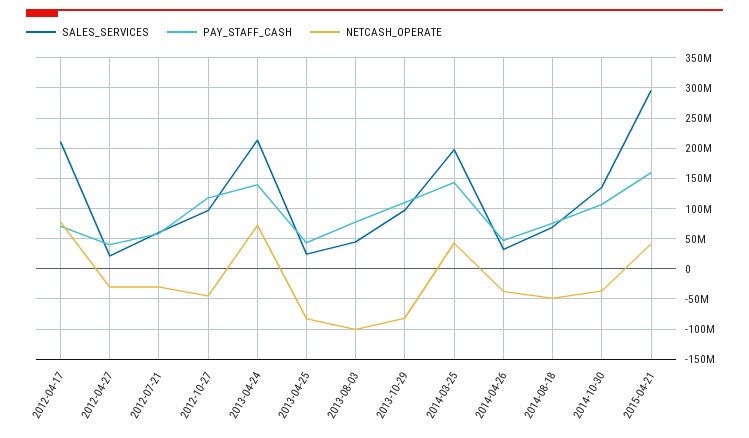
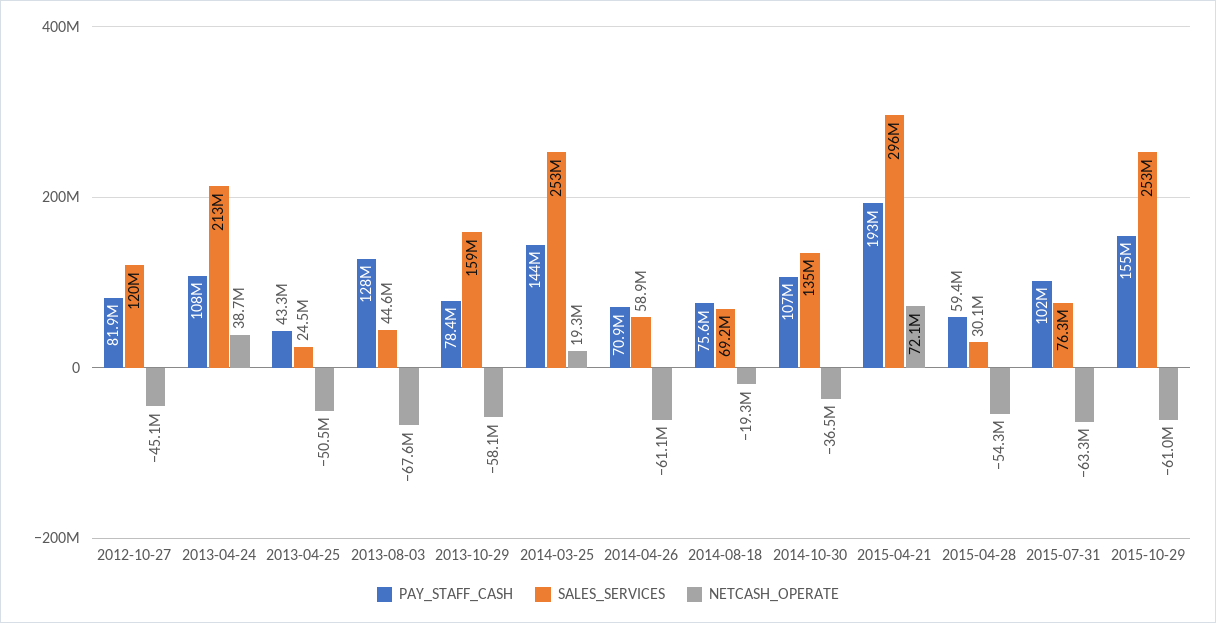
SALES_SERVICES, 2012-04-17: 210000000 -> none
PAY_STAFF_CASH, 2012-04-17: 70000000 -> none
NETCASH_OPERATE, 2012-04-17: 80000000 -> none
SALES_SERVICES, 2012-04-27: 20000000 -> none
PAY_STAFF_CASH, 2012-04-27: 40000000 -> none
NETCASH_OPERATE, 2012-04-27: -30000000 -> none
SALES_SERVICES, 2012-07-21: 60000000 -> none
PAY_STAFF_CASH, 2012-07-21: 60000000 -> none
NETCASH_OPERATE, 2012-07-21: -30000000 -> none
SALES_SERVICES, 2012-10-27: 100000000 -> 120000000
PAY_STAFF_CASH, 2012-10-27: 120000000 -> 81900000
PAY_STAFF_CASH, 2013-04-24: 140000000 -> 108000000
NETCASH_OPERATE, 2013-04-24: 70000000 -> 38700000
NETCASH_OPERATE, 2013-04-25: -80000000 -> -50500000
PAY_STAFF_CASH, 2013-08-03: 80000000 -> 128000000
NETCASH_OPERATE, 2013-08-03: -100000000 -> -67600000
SALES_SERVICES, 2013-10-29: 100000000 -> 159000000
PAY_STAFF_CASH, 2013-10-29: 110000000 -> 78400000
NETCASH_OPERATE, 2013-10-29: -80000000 -> -58100000
SALES_SERVICES, 2014-03-25: 200000000 -> 253000000
NETCASH_OPERATE, 2014-03-25: 40000000 -> 19300000
SALES_SERVICES, 2014-04-26: 30000000 -> 58900000
PAY_STAFF_CASH, 2014-04-26: 50000000 -> 70900000
NETCASH_OPERATE, 2014-04-26: -40000000 -> -61100000
NETCASH_OPERATE, 2014-08-18: -50000000 -> -19300000
PAY_STAFF_CASH, 2015-04-21: 160000000 -> 193000000
NETCASH_OPERATE, 2015-04-21: 40000000 -> 72100000
PAY_STAFF_CASH, 2015-04-28: none -> 59400000
SALES_SERVICES, 2015-04-28: none -> 30100000
NETCASH_OPERATE, 2015-04-28: none -> -54300000
PAY_STAFF_CASH, 2015-07-31: none -> 102000000
SALES_SERVICES, 2015-07-31: none -> 76300000
NETCASH_OPERATE, 2015-07-31: none -> -63300000
PAY_STAFF_CASH, 2015-10-29: none -> 155000000
SALES_SERVICES, 2015-10-29: none -> 253000000
NETCASH_OPERATE, 2015-10-29: none -> -61000000

